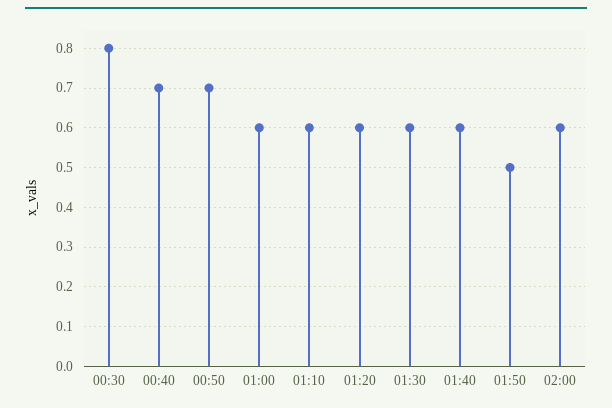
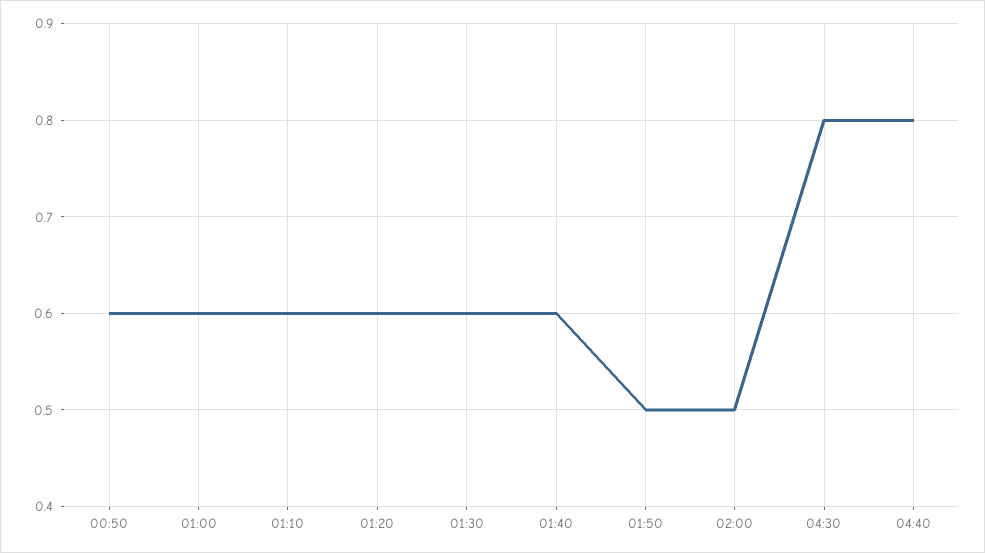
00:30: 0.8 -> none
00:40: 0.7 -> none
00:50: 0.7 -> 0.6
02:00: 0.6 -> 0.5
04:30: none -> 0.8
04:40: none -> 0.8

